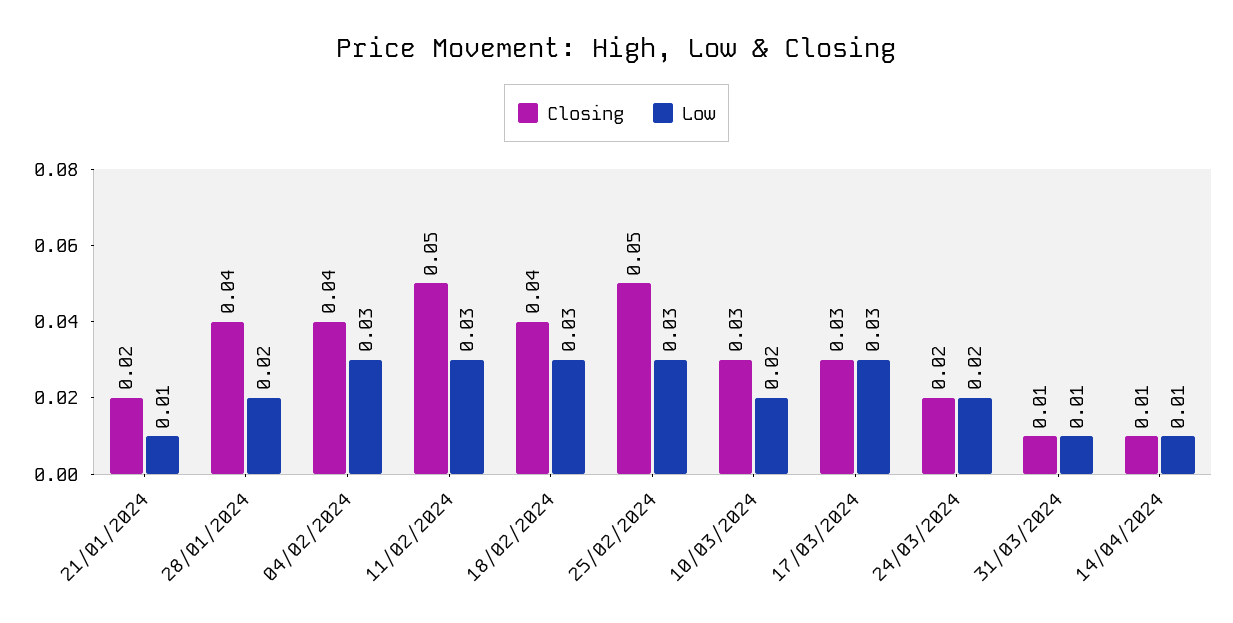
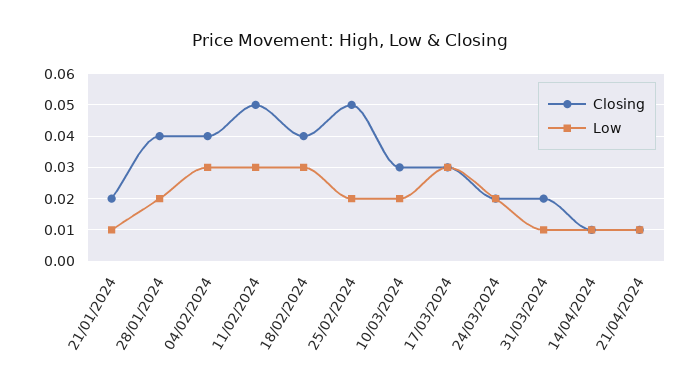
Low, 25/02/2024: 0.03 -> 0.02
Closing, 31/03/2024: 0.01 -> 0.02
Closing, 21/04/2024: none -> 0.01
Low, 21/04/2024: none -> 0.01

